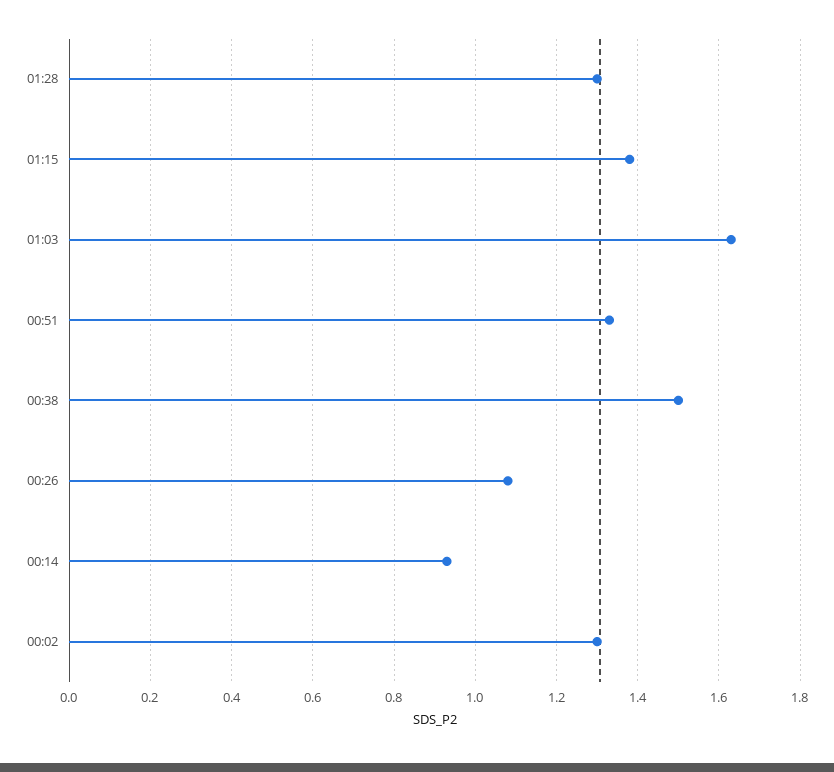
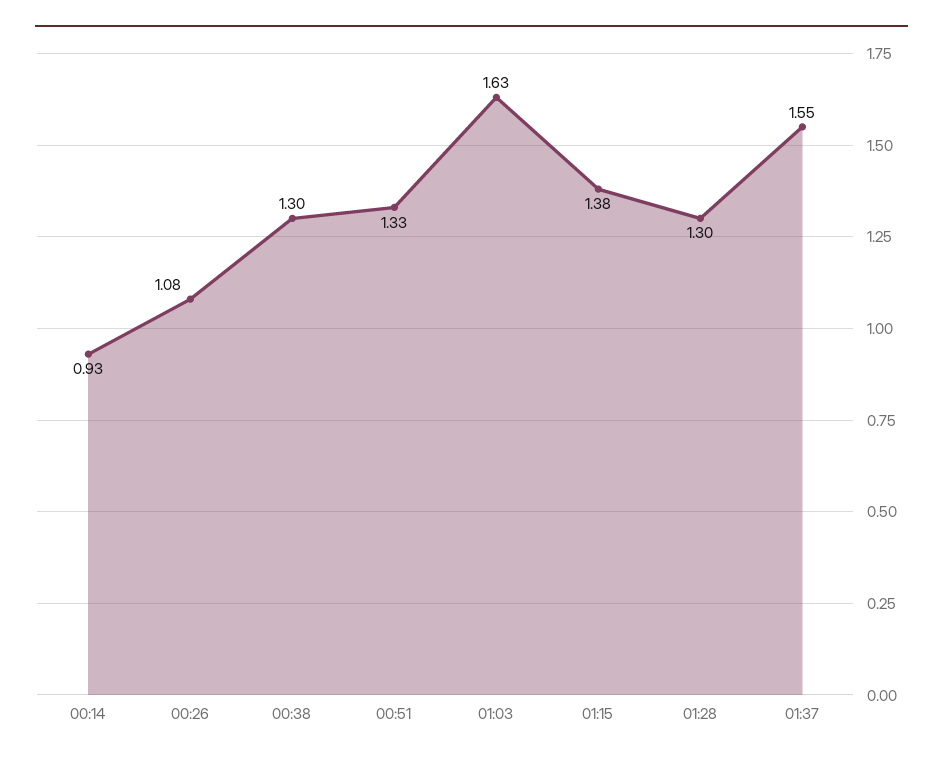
00:38: 1.5 -> 1.3
00:02: 1.3 -> none
01:37: none -> 1.55

